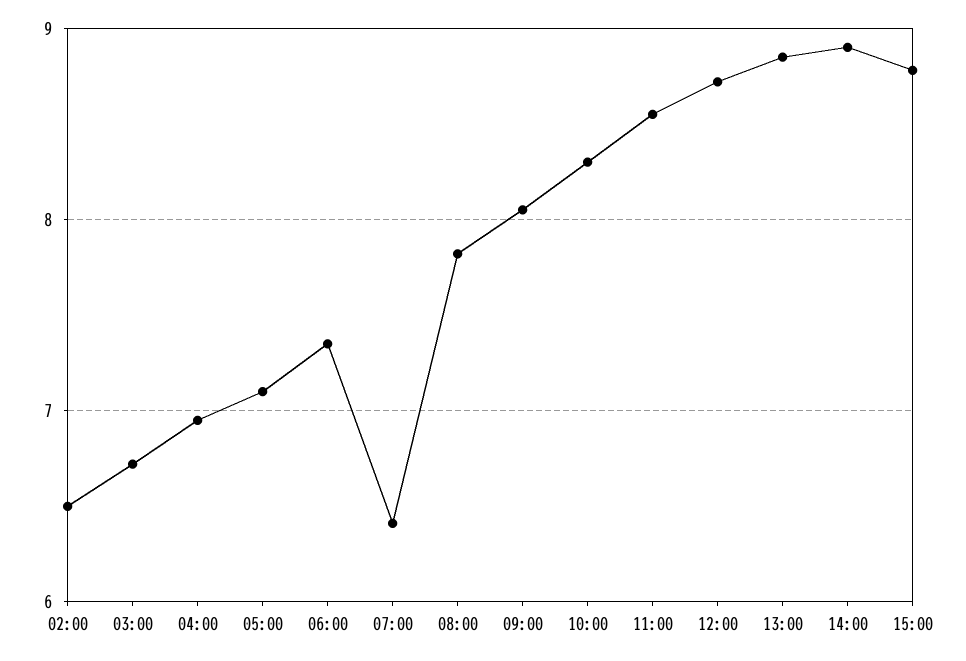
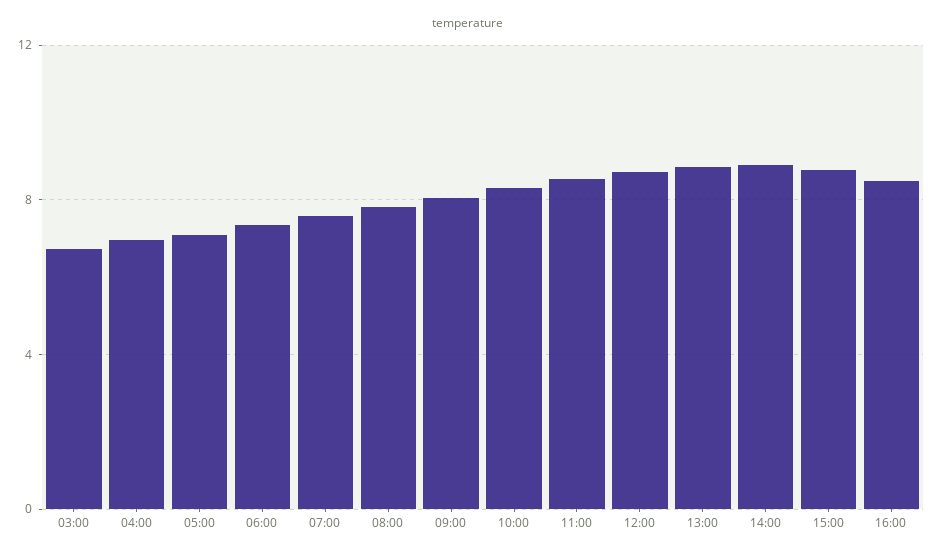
02:00: 6.5 -> none
07:00: 6.4 -> 7.5
16:00: none -> 8.5

